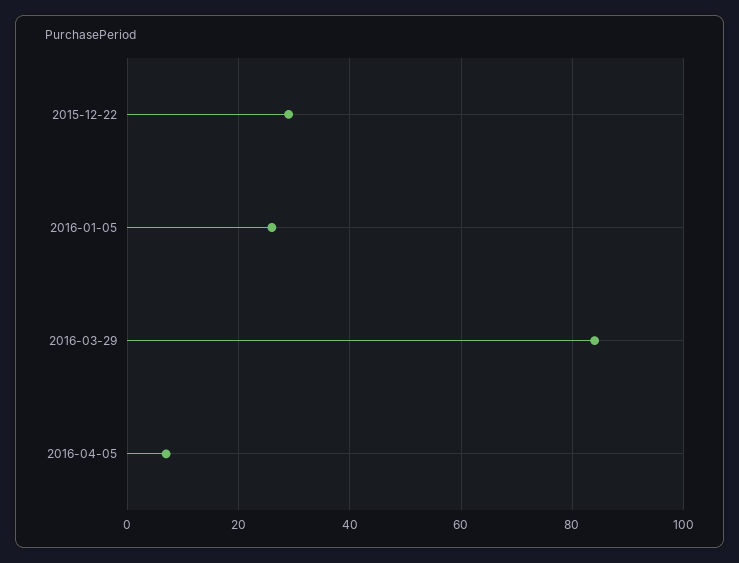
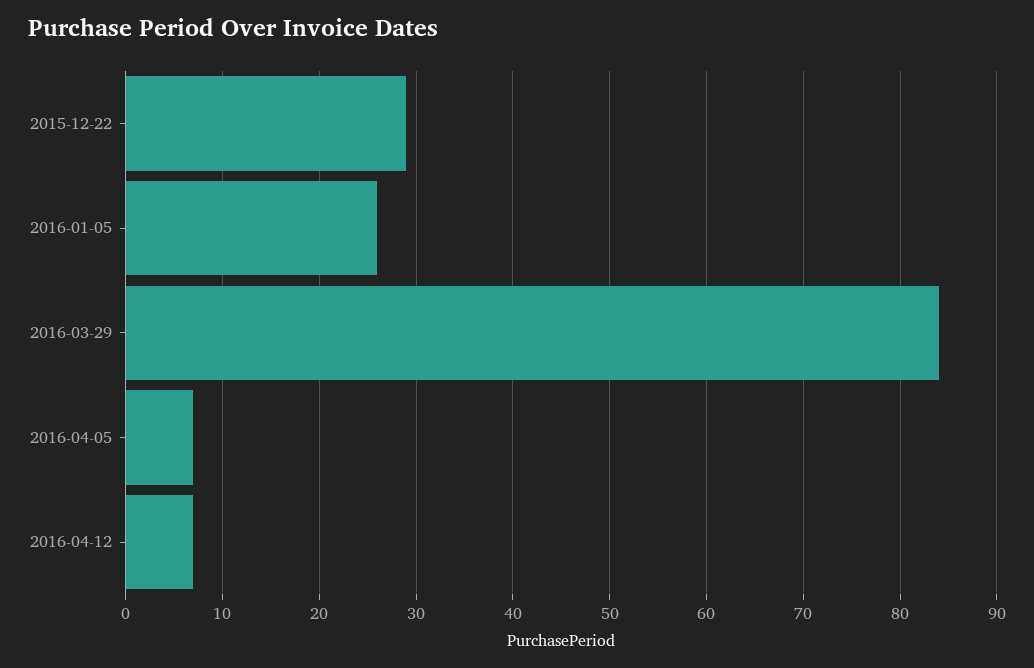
2016-04-12: none -> 7

